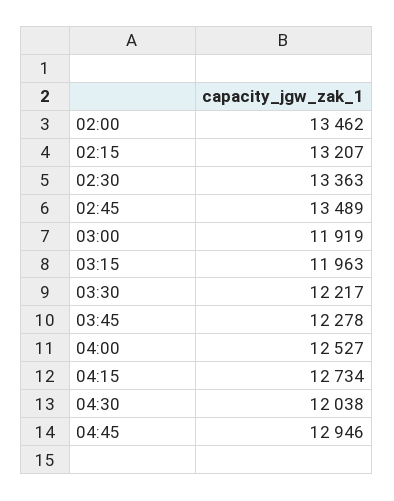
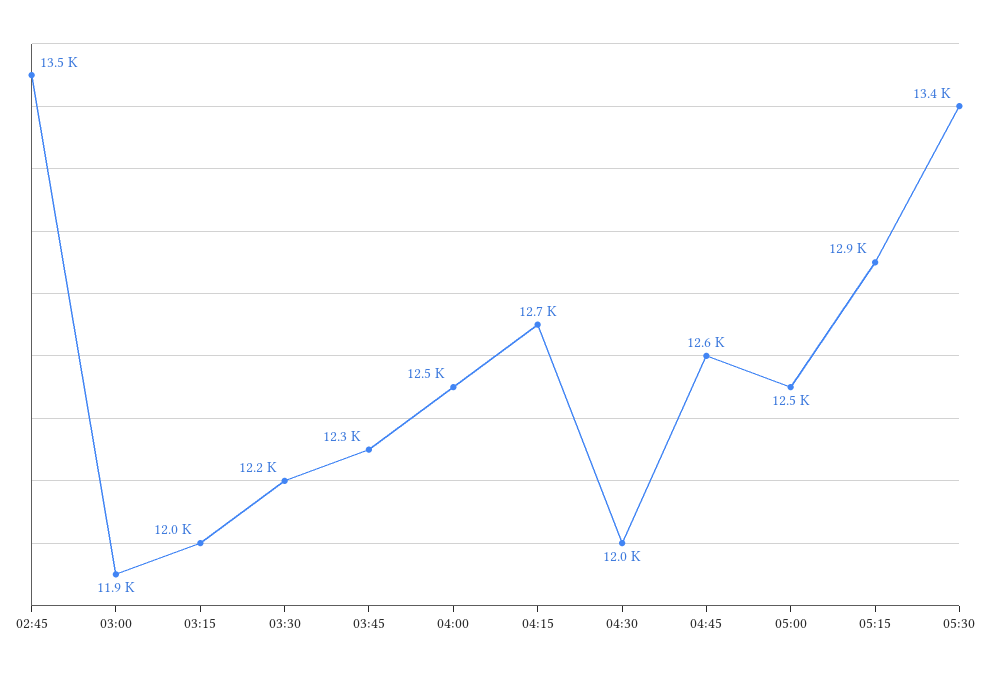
02:00: 13462 -> none
02:15: 13207 -> none
02:30: 13363 -> none
04:45: 12946 -> 12600
05:00: none -> 12500
05:15: none -> 12900
05:30: none -> 13400

